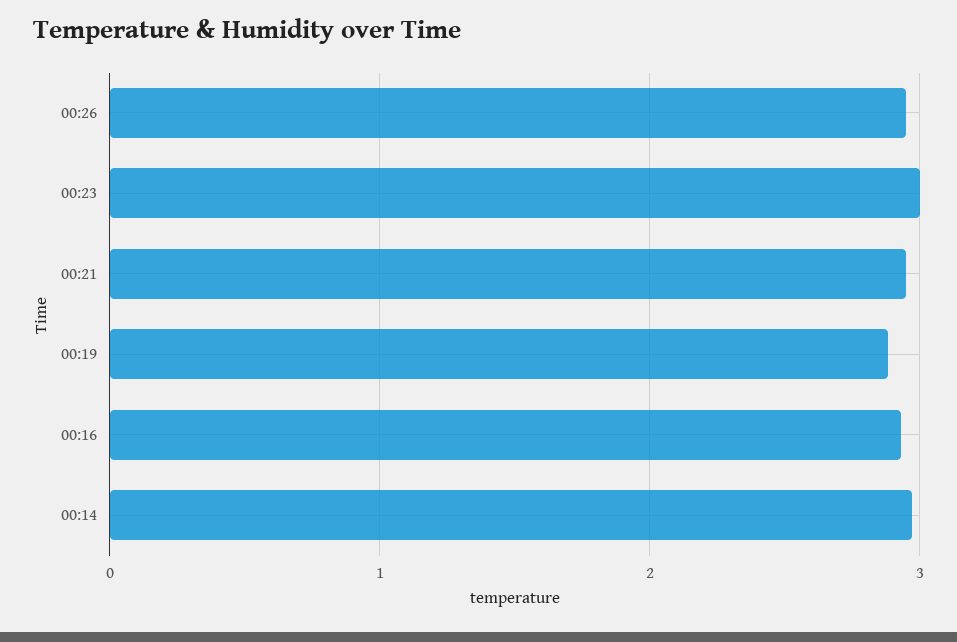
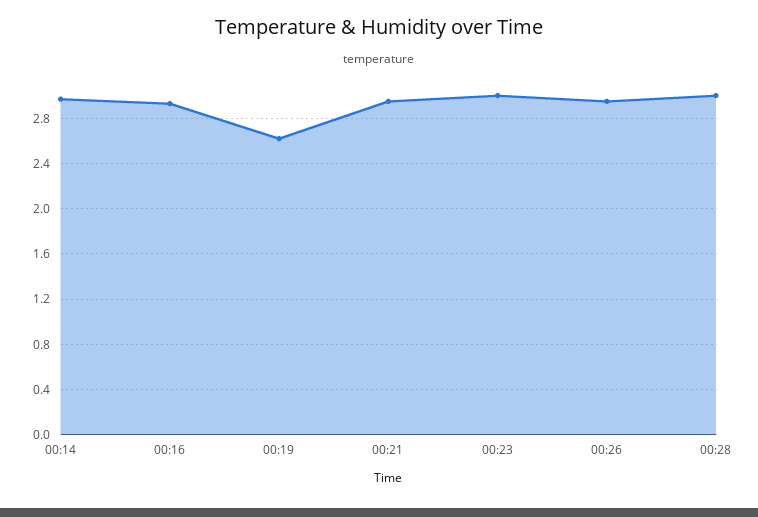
00:19: 2.9 -> 2.6
00:28: none -> 3

